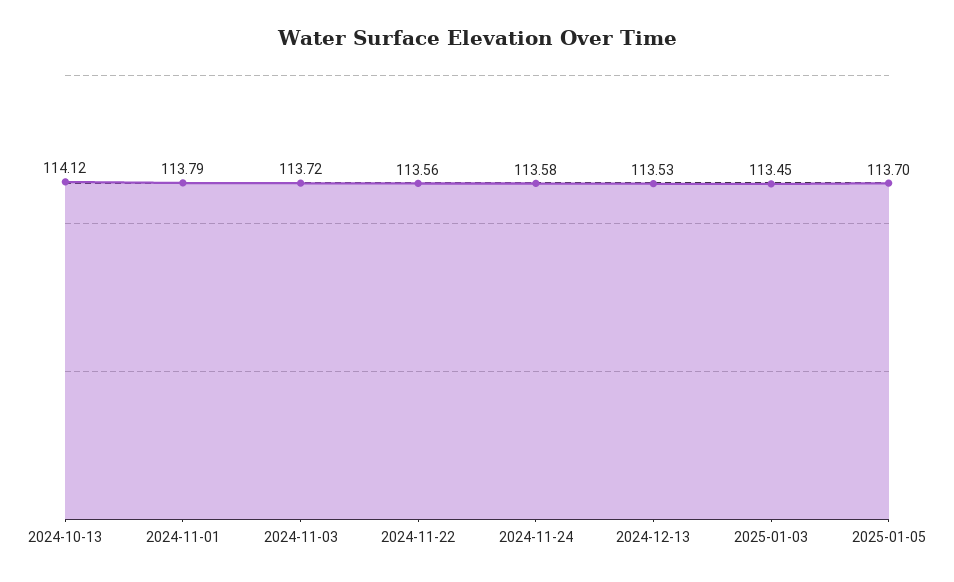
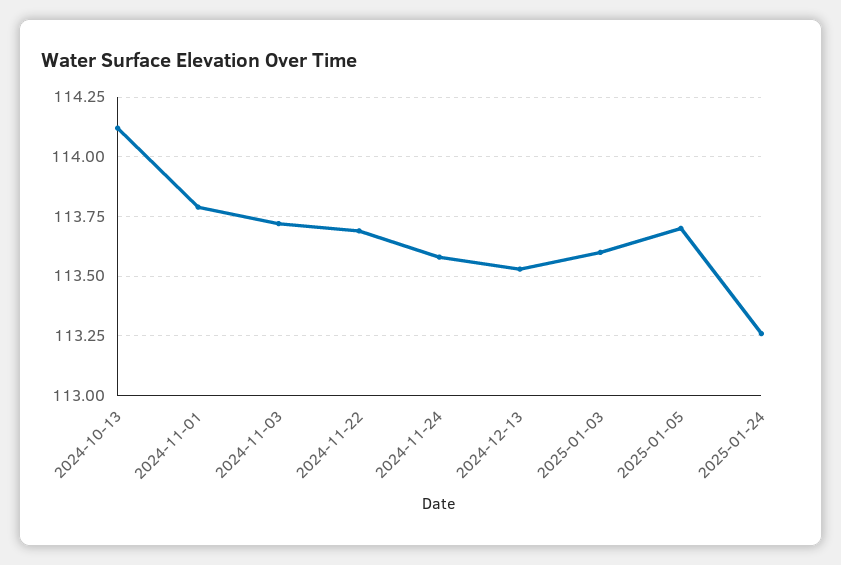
2024-11-22: 113.56 -> 113.7
2025-01-03: 113.45 -> 113.6
2025-01-24: none -> 113.25

